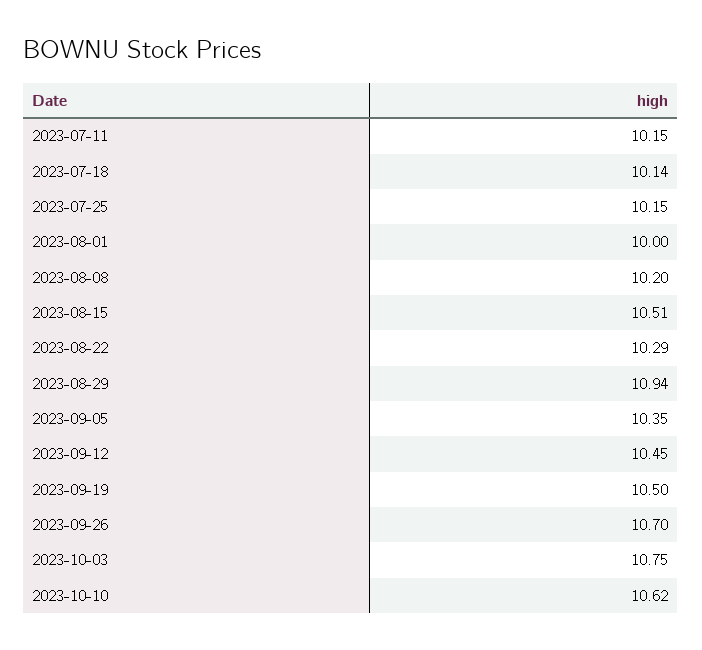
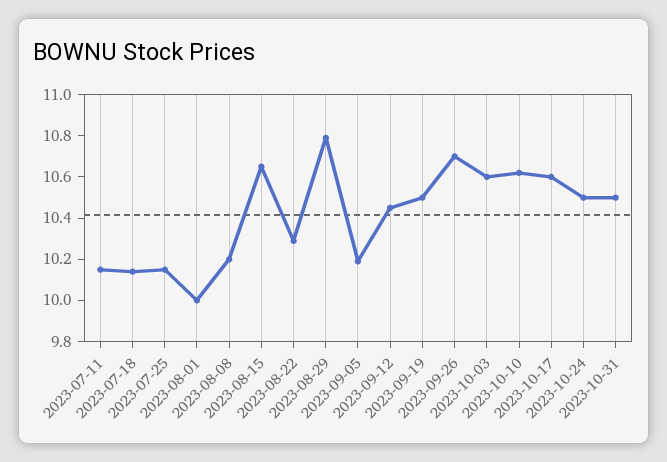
2023-08-15: 10.51 -> 10.65
2023-08-29: 10.94 -> 10.8
2023-09-05: 10.35 -> 10.2
2023-10-03: 10.75 -> 10.6
2023-10-17: none -> 10.6
2023-10-24: none -> 10.5
2023-10-31: none -> 10.5

